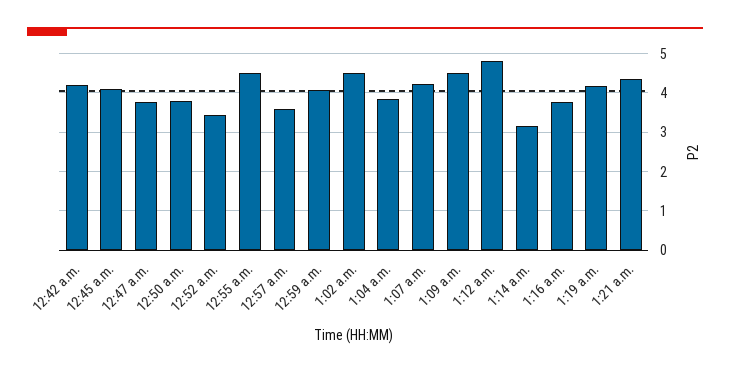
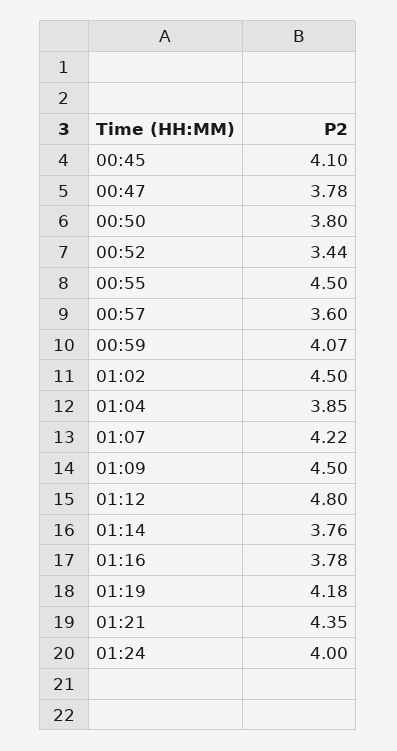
12:42 a.m.: 4.2 -> none
1:14 a.m.: 3.2 -> 3.76
01:24: none -> 4

